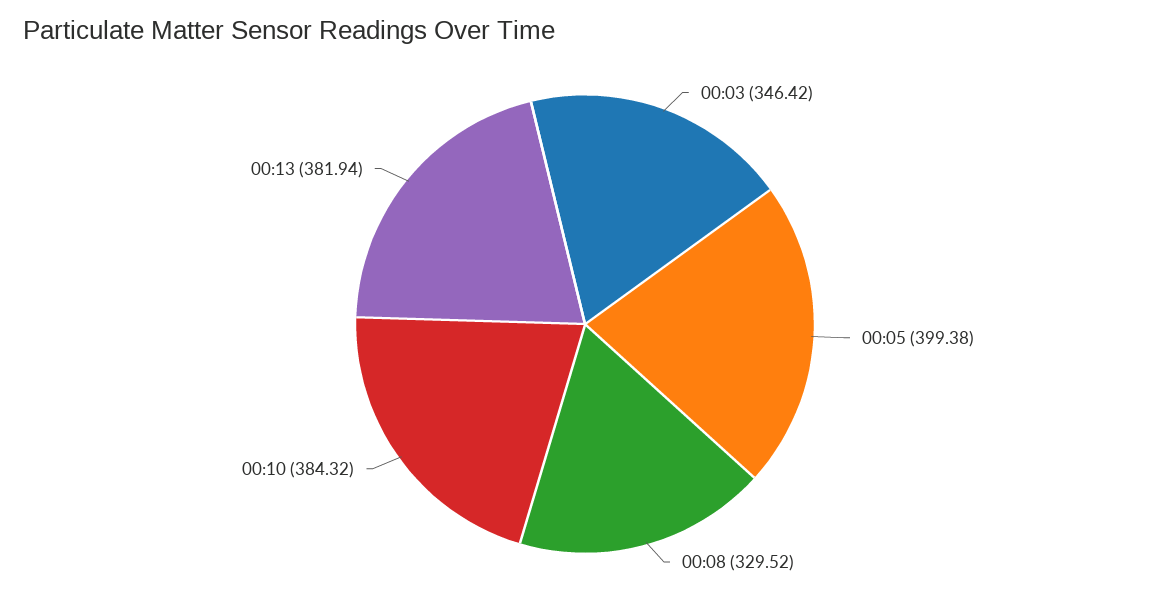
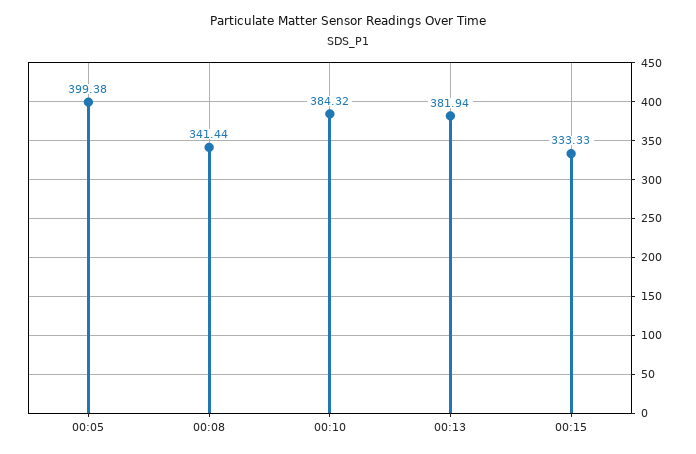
00:03: 346.42 -> none
00:08: 329.52 -> 341.44
00:15: none -> 333.33

